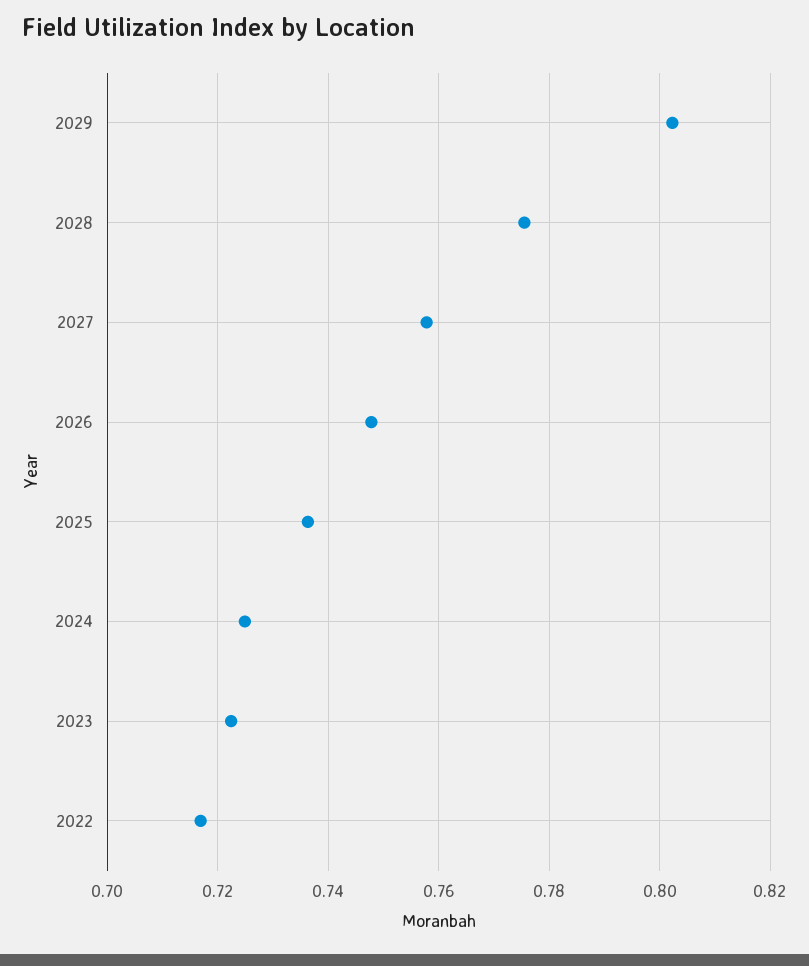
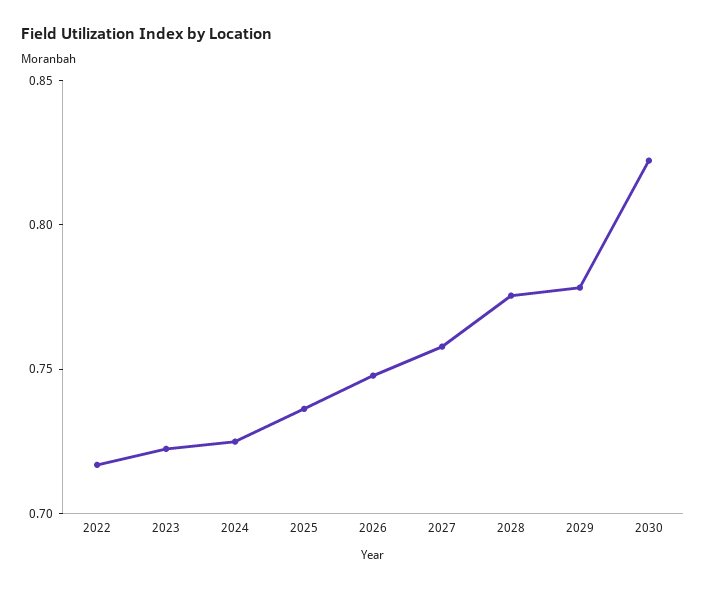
2029: 0.802 -> 0.78
2030: none -> 0.82

